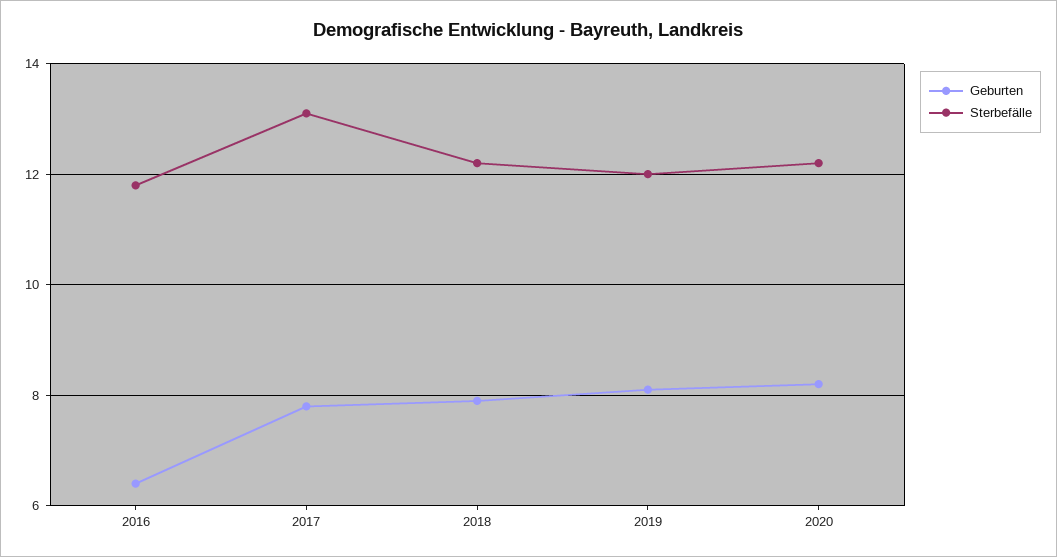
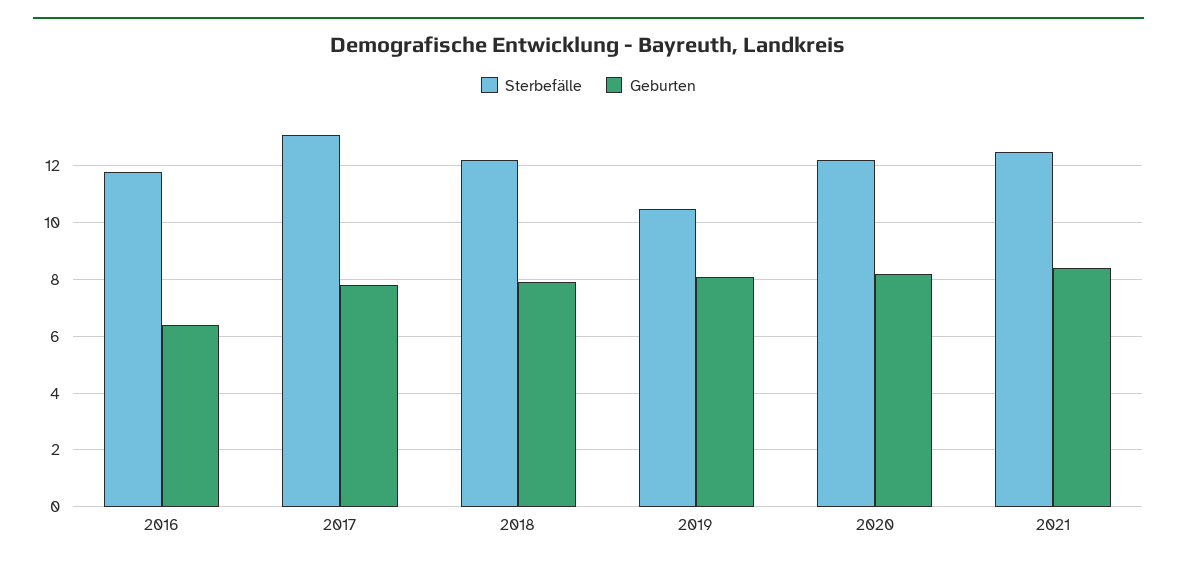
Sterbefälle, 2019: 12 -> 10.5
Sterbefälle, 2021: none -> 12.5
Geburten, 2021: none -> 8.5

